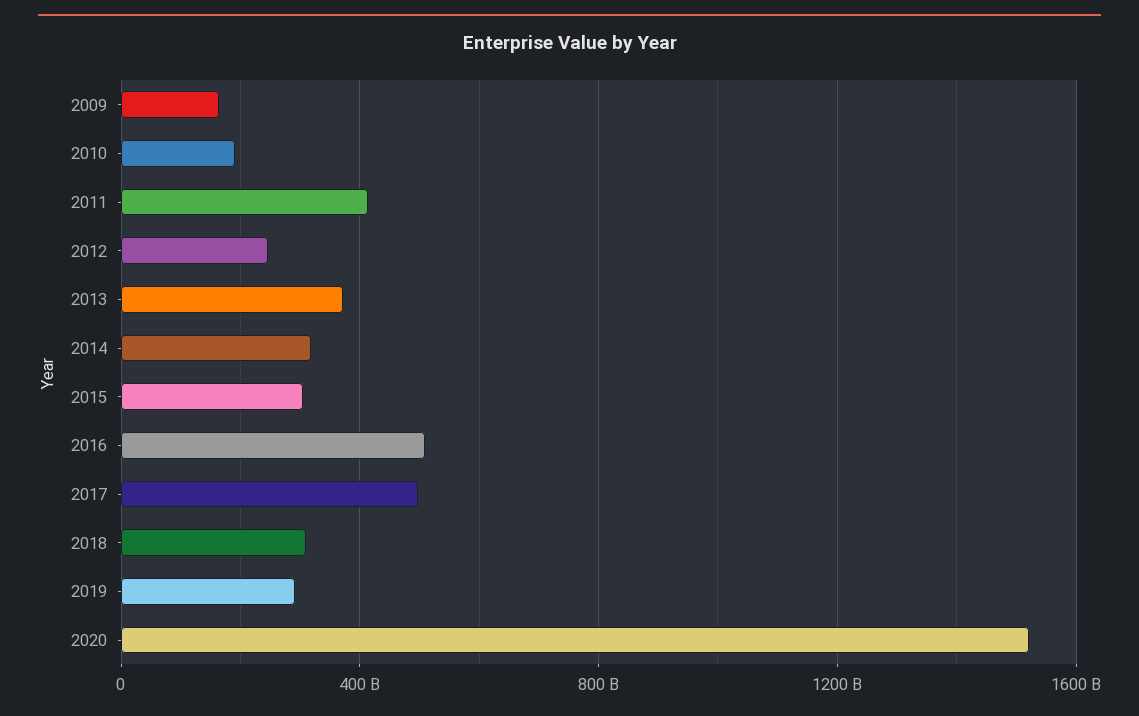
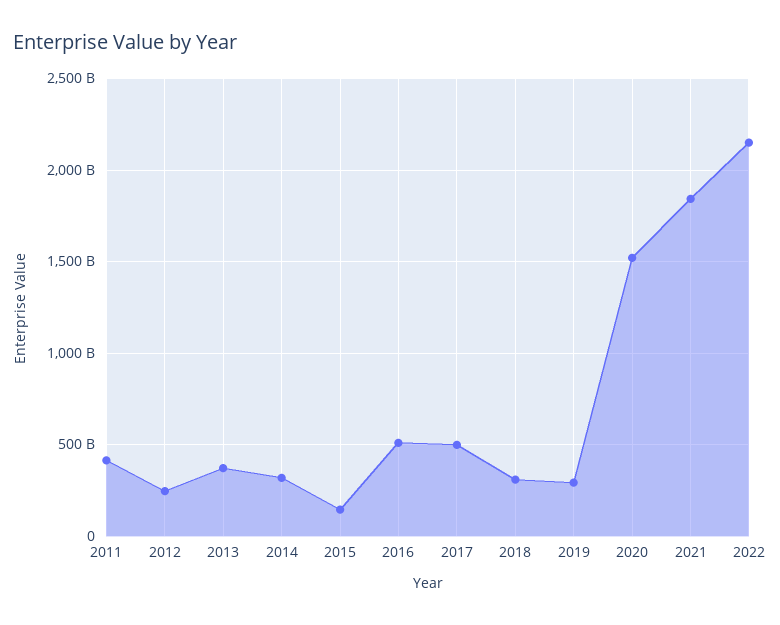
2009: 150000000000 -> none
2010: 200000000000 -> none
2015: 300000000000 -> 150000000000
2021: none -> 1850000000000
2022: none -> 2150000000000

